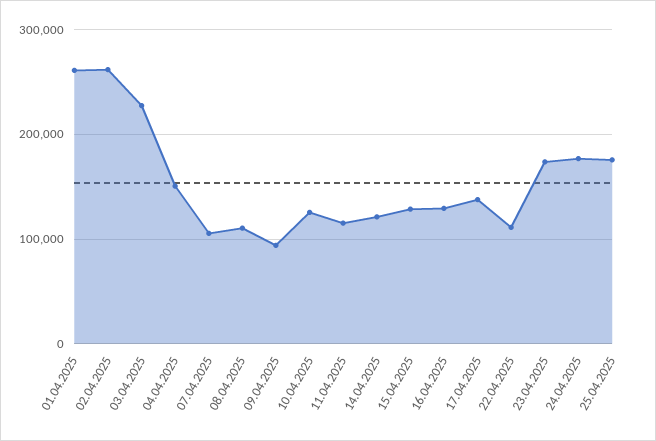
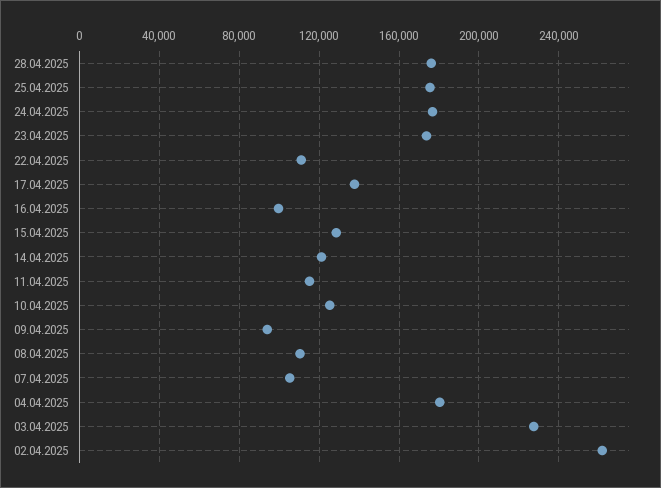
01.04.2025: 260000 -> none
04.04.2025: 150000 -> 180000
16.04.2025: 130000 -> 100000
28.04.2025: none -> 175000

